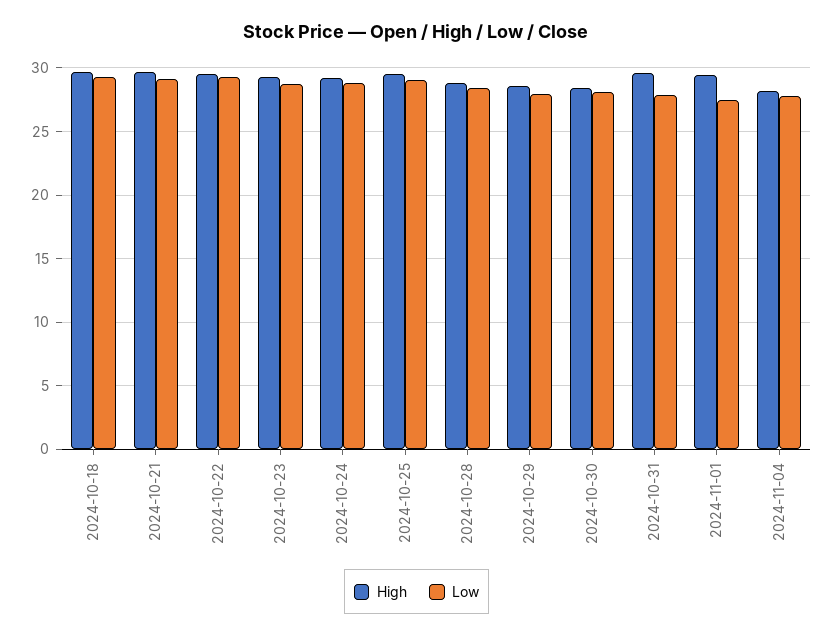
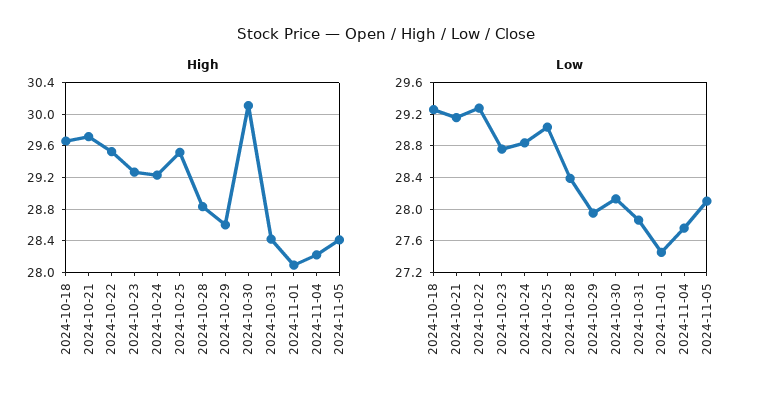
High, 2024-10-30: 28.5 -> 30.1
High, 2024-10-31: 29.5 -> 28.4
High, 2024-11-01: 29.5 -> 28.1
High, 2024-11-05: none -> 28.4
Low, 2024-11-05: none -> 28.1

